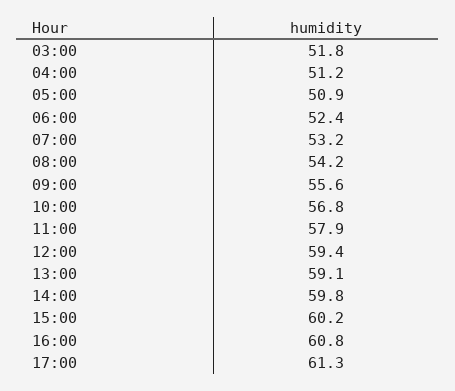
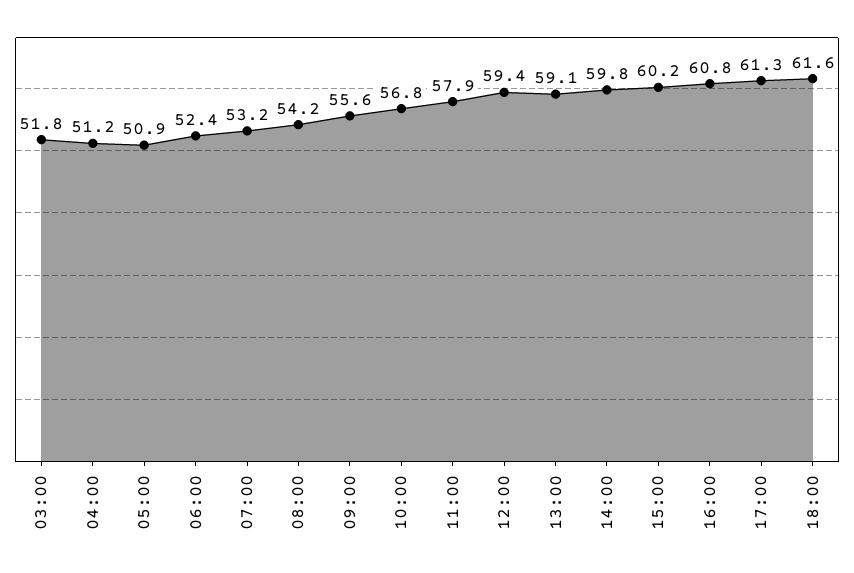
18:00: none -> 61.6

